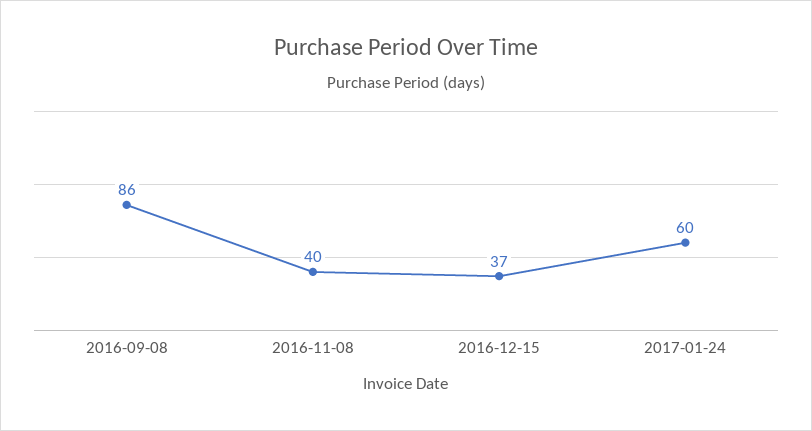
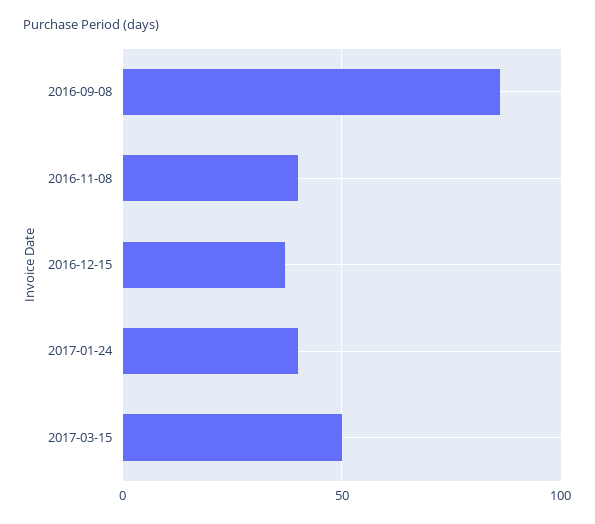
2017-01-24: 60 -> 40
2017-03-15: none -> 50

